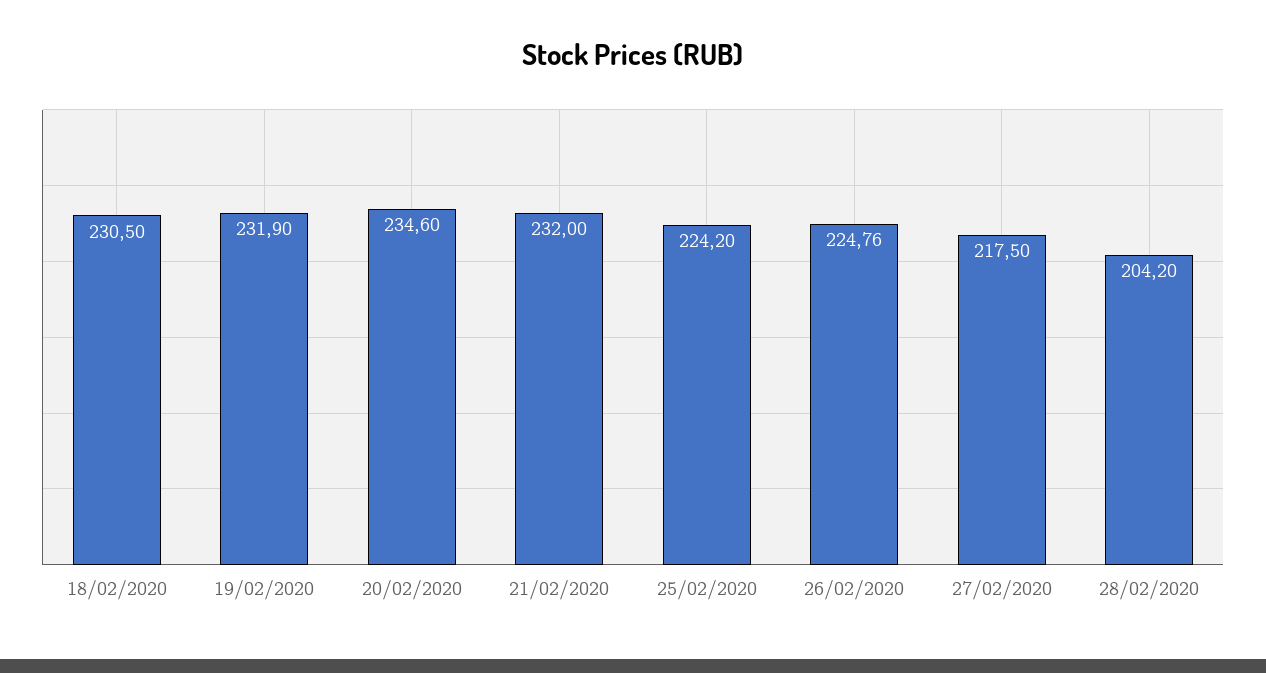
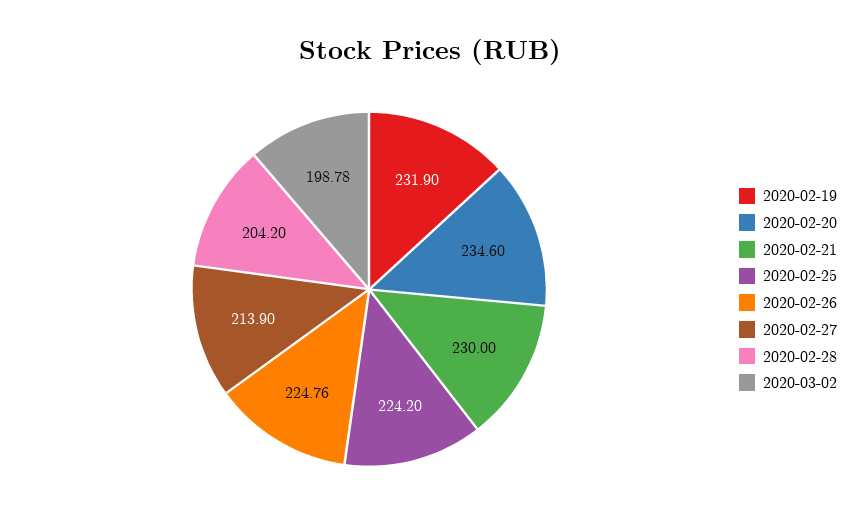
18/02/2020: 230.5 -> none
21/02/2020: 232 -> 230
27/02/2020: 217.5 -> 213.9
2020-03-02: none -> 198.78

